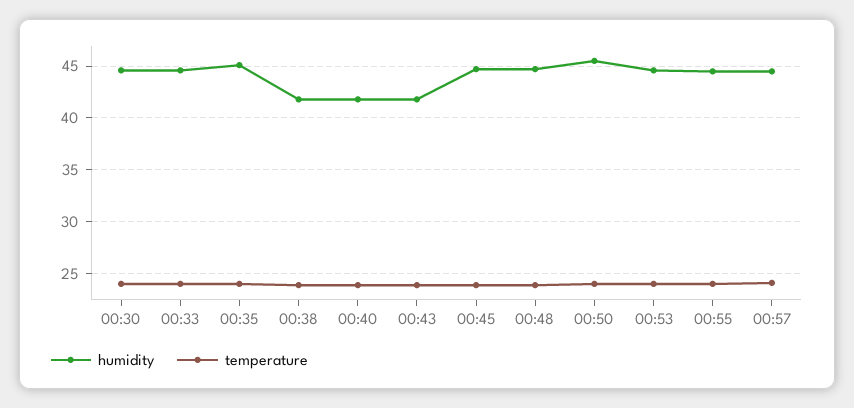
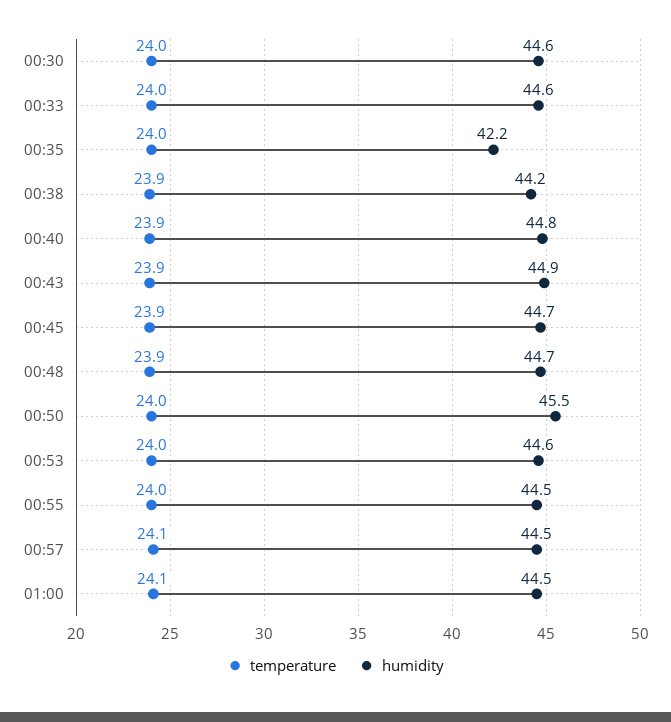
humidity, 00:35: 45 -> 42.2
humidity, 00:38: 42 -> 44.2
humidity, 00:40: 42 -> 44.8
humidity, 00:43: 42 -> 44.9
temperature, 01:00: none -> 24.1
humidity, 01:00: none -> 44.5

